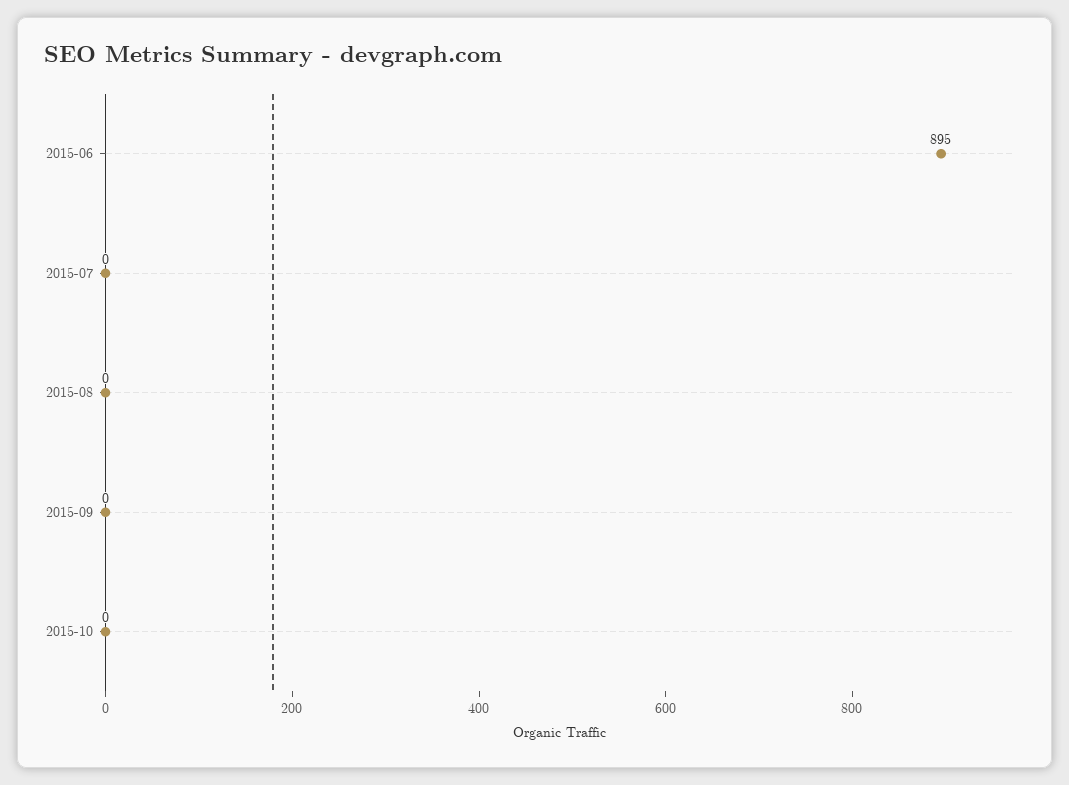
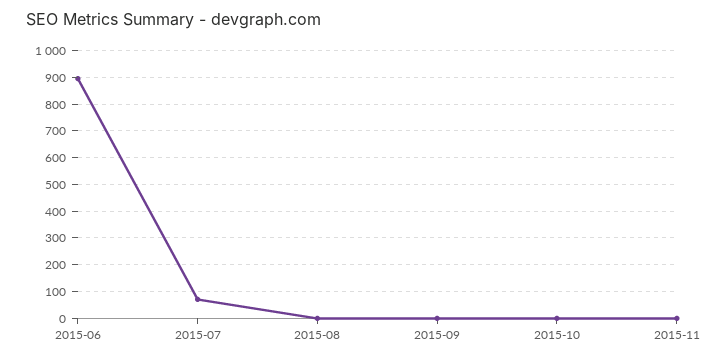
2015-07: 0 -> 75
2015-11: none -> 0

